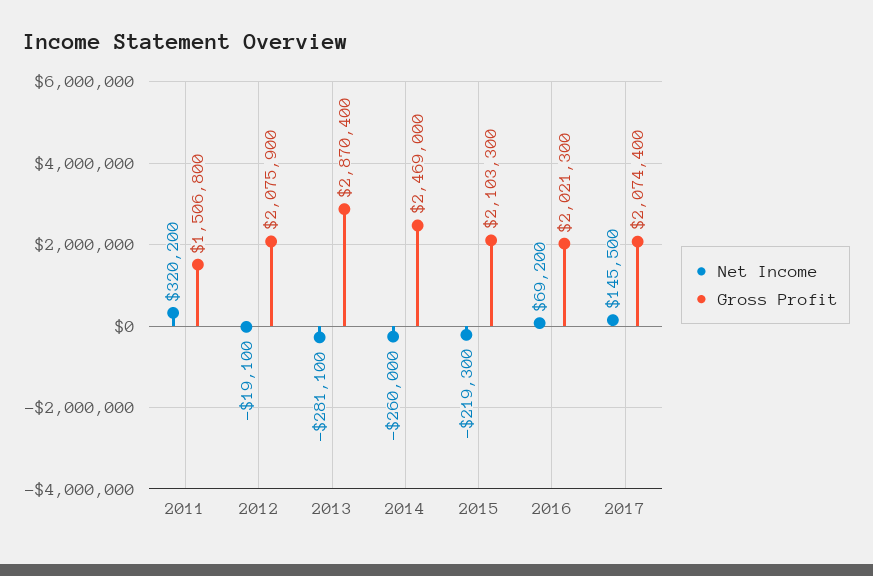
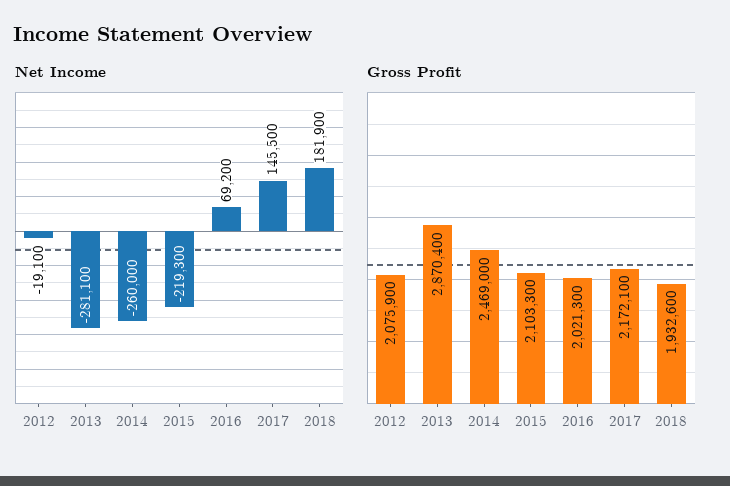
Net Income, 2011: 320200 -> none
Gross Profit, 2011: 1506800 -> none
Gross Profit, 2017: 2074400 -> 2172100
Net Income, 2018: none -> 181900
Gross Profit, 2018: none -> 1932600

